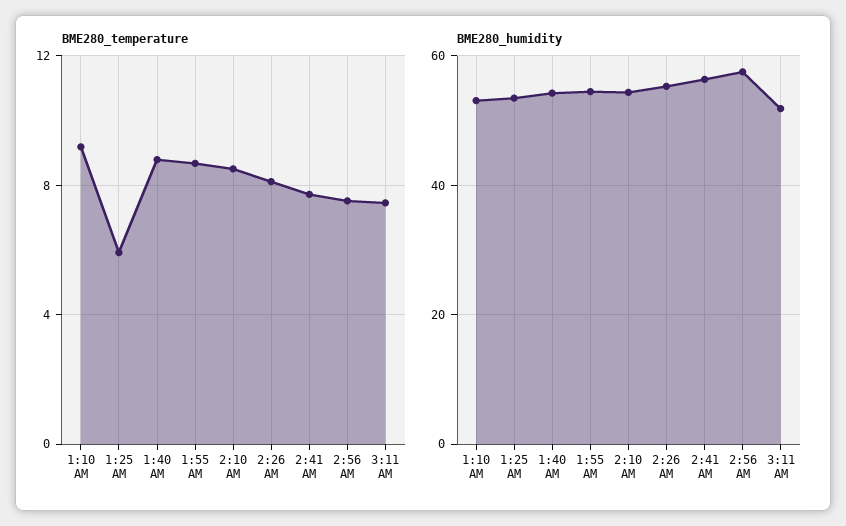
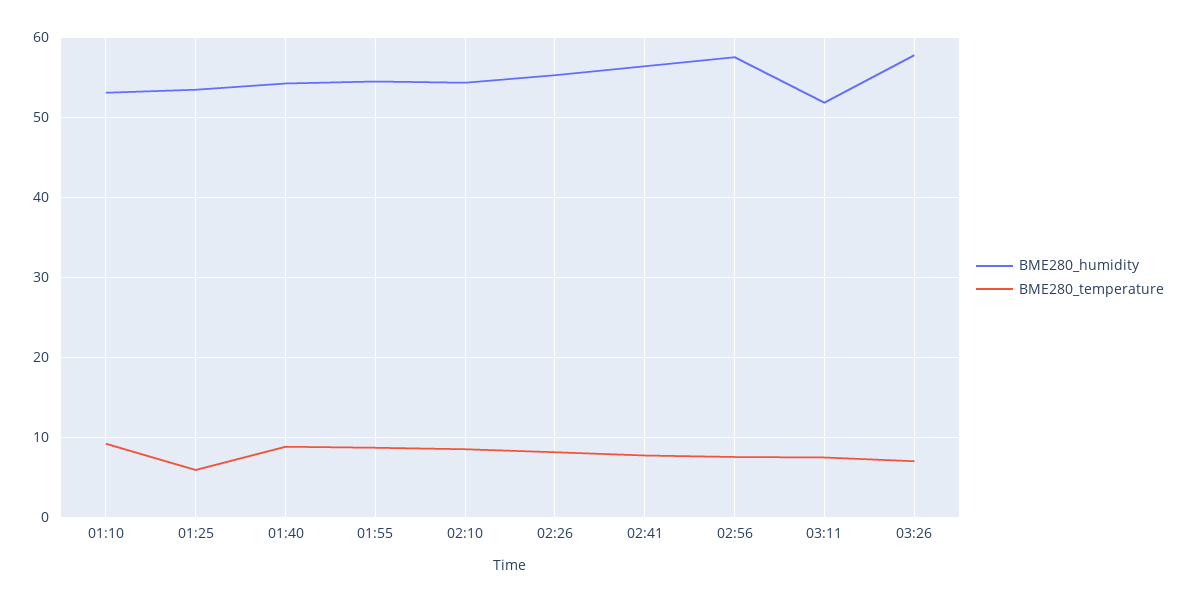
BME280_humidity, 03:26: none -> 58
BME280_temperature, 03:26: none -> 7

